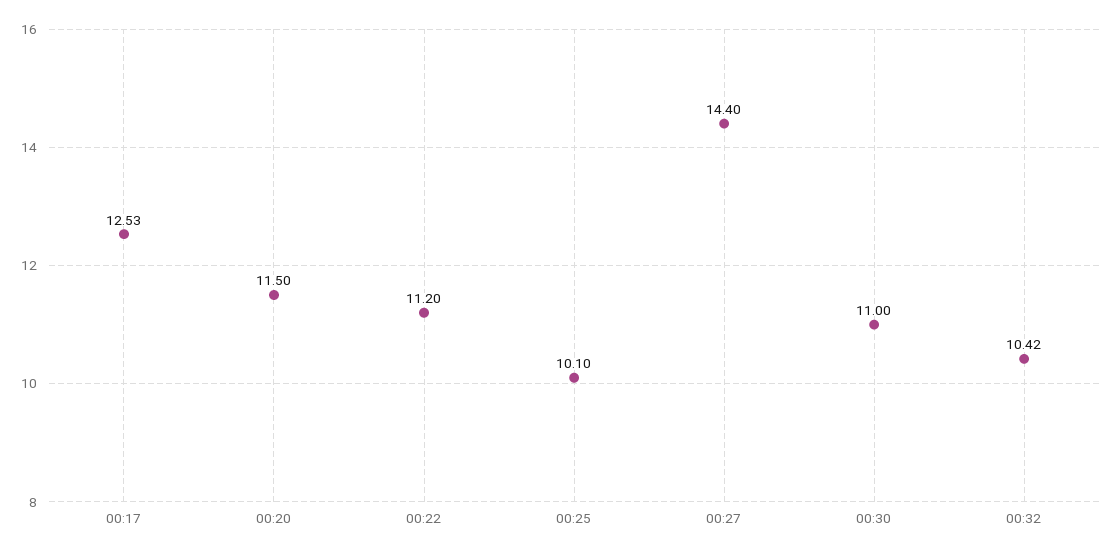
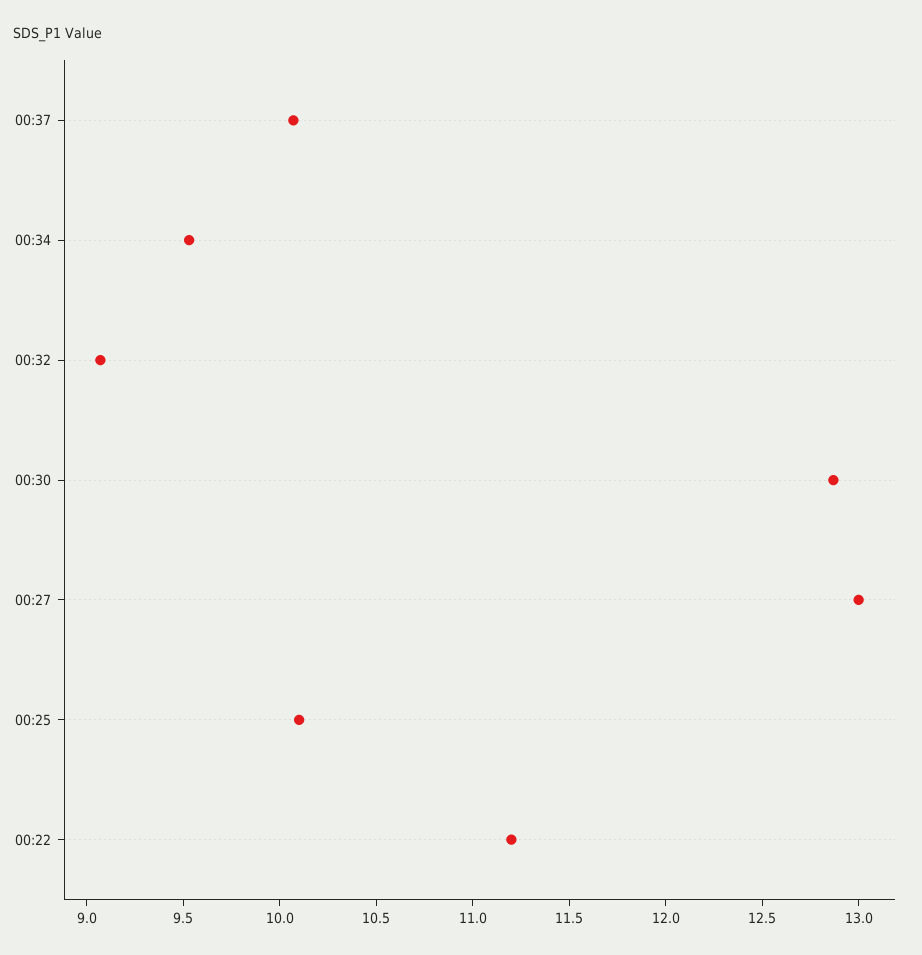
00:17: 12.53 -> none
00:20: 11.5 -> none
00:27: 14.4 -> 13
00:30: 11 -> 12.9
00:32: 10.42 -> 9.1
00:37: none -> 10.1
00:34: none -> 9.5

